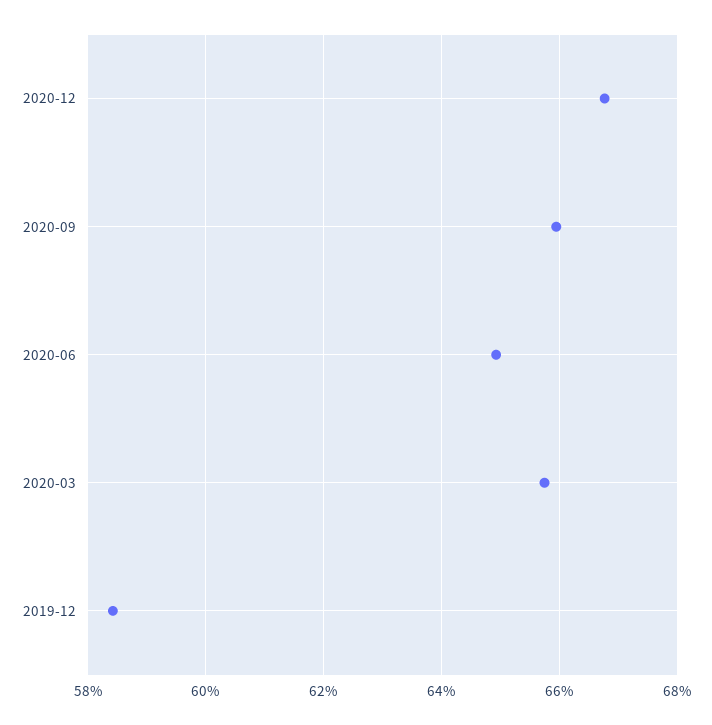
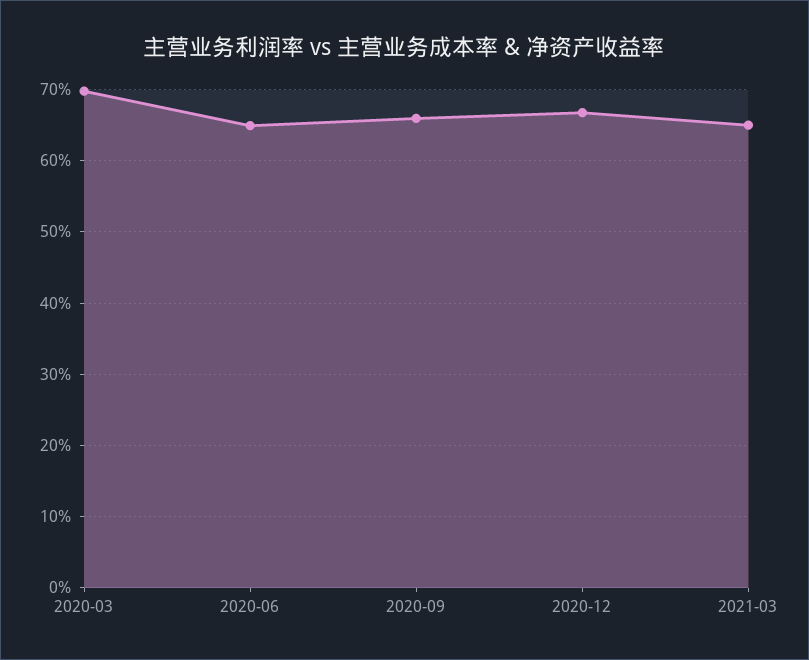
2020-03: 65.8 -> 70
2019-12: 58.4 -> none
2021-03: none -> 65

